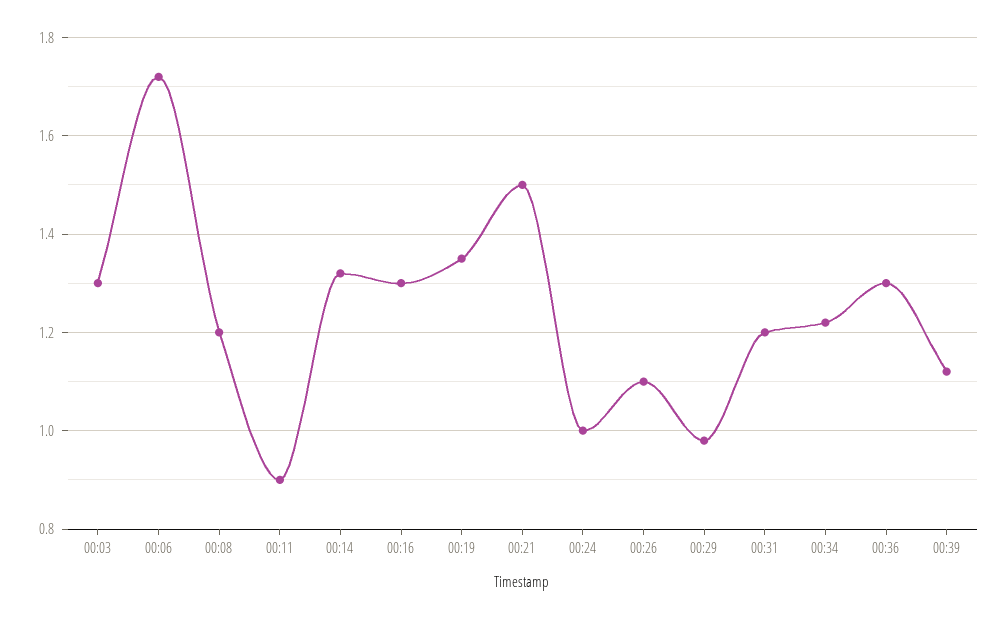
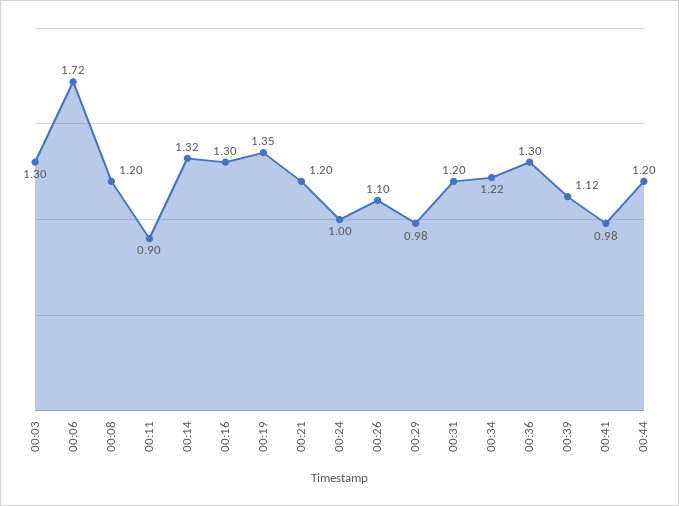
00:21: 1.5 -> 1.2
00:41: none -> 0.98
00:44: none -> 1.2

